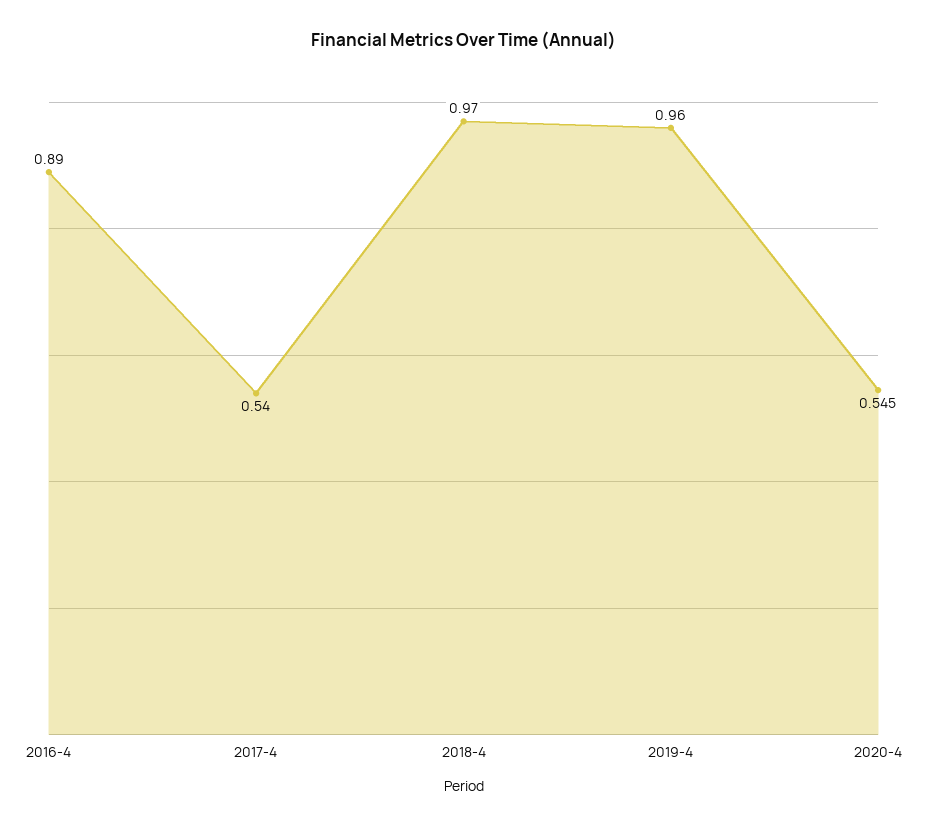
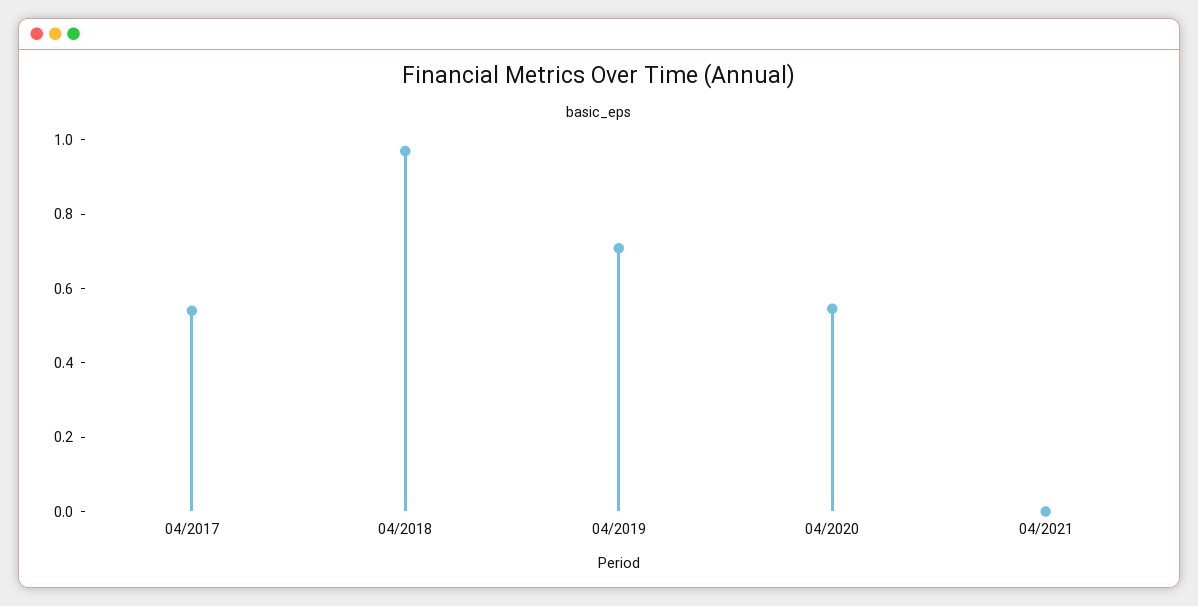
2016-4: 0.89 -> none
2019-4: 0.96 -> 0.7
04/2021: none -> 0

